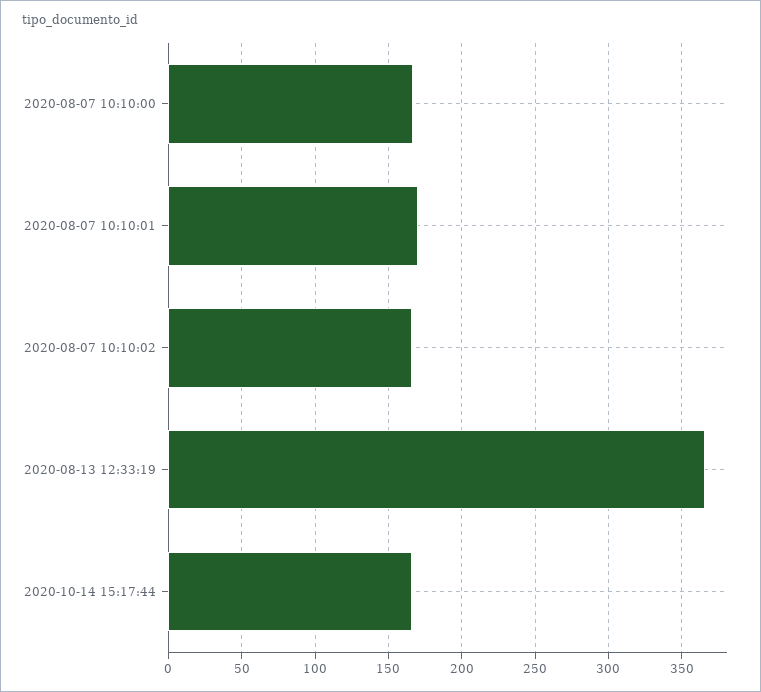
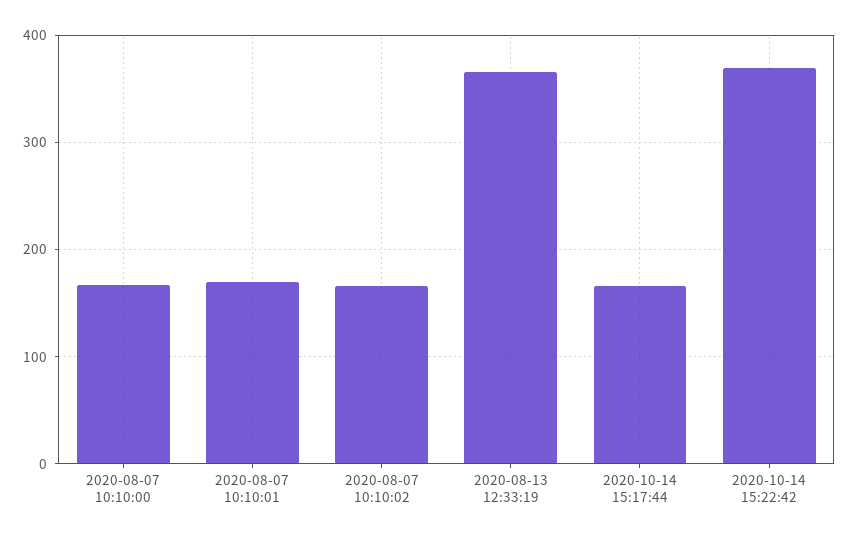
2020-10-14 15:22:42: none -> 370

